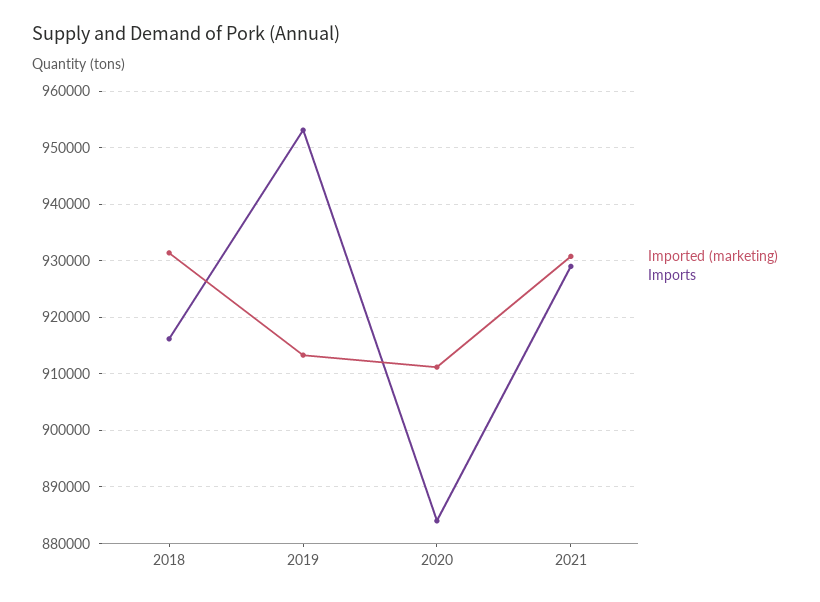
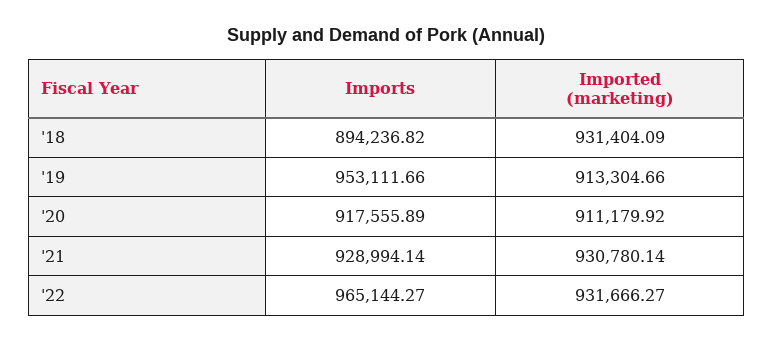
Imports, 2018: 916000 -> 894236.82
Imports, 2020: 884000 -> 917555.89
Imports, '22: none -> 965144.27
Imported (marketing), '22: none -> 931666.27

